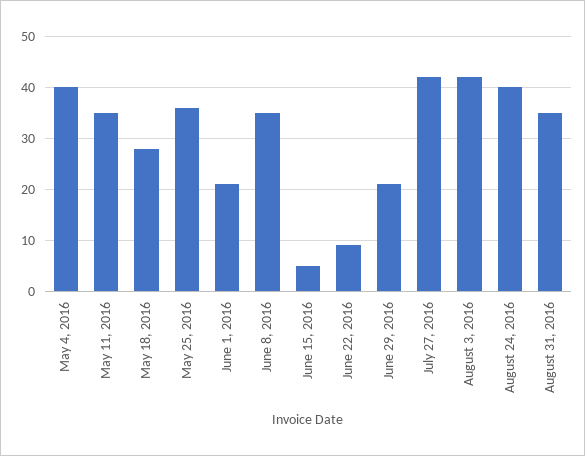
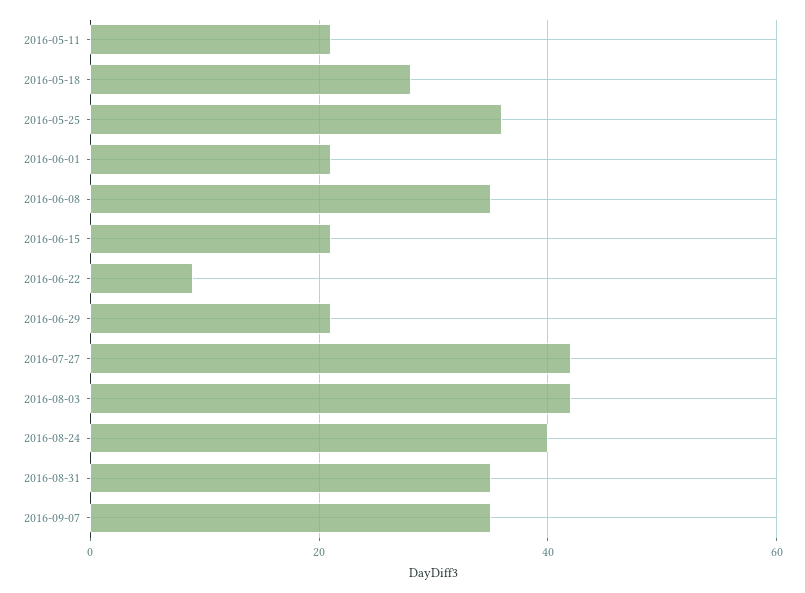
May 4, 2016: 40 -> none
May 11, 2016: 35 -> 20
June 15, 2016: 5 -> 20
2016-09-07: none -> 35

